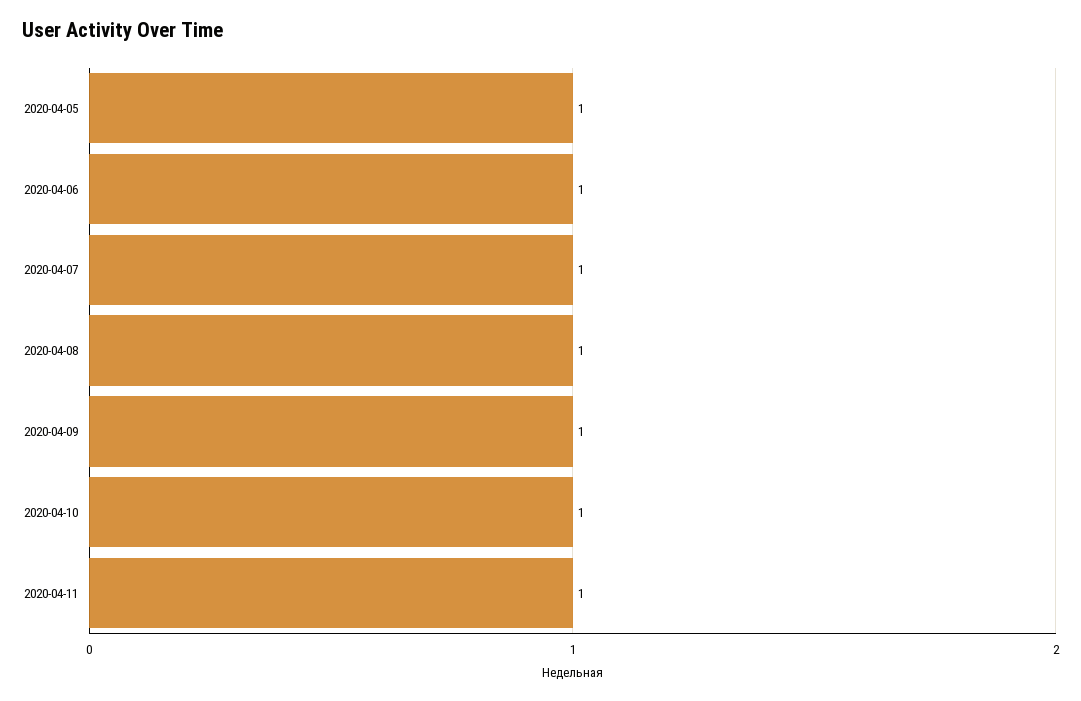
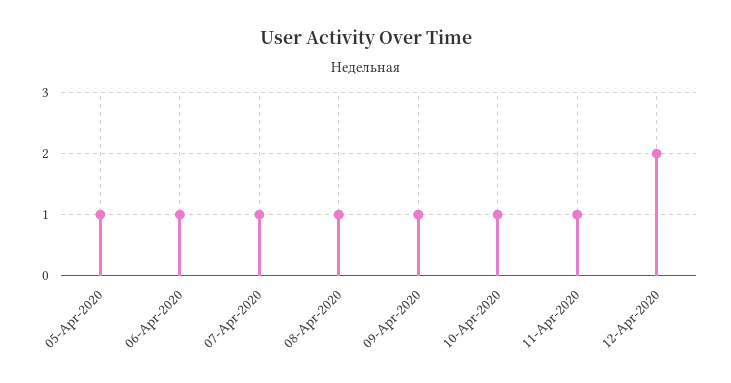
12-Apr-2020: none -> 2

